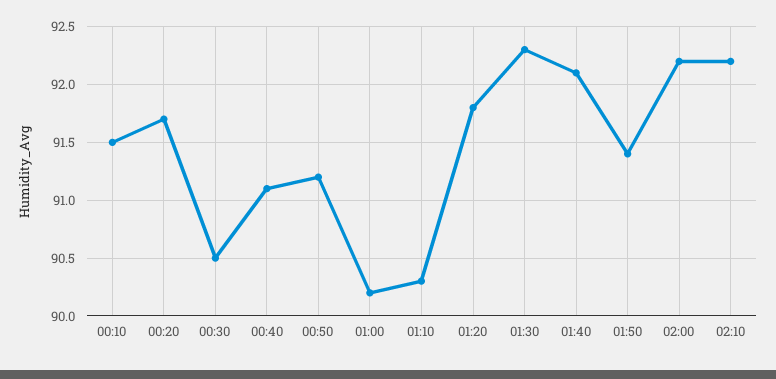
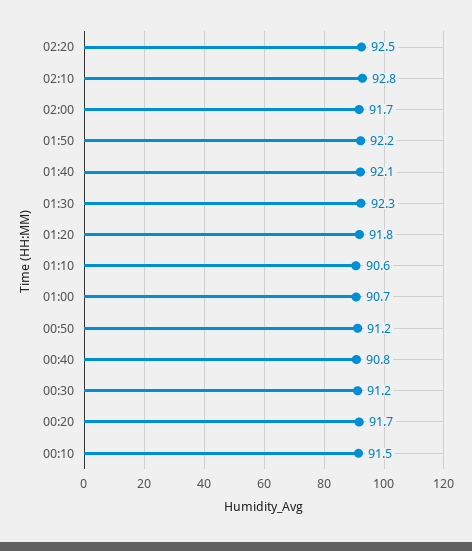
00:30: 90.5 -> 91.2
00:40: 91.1 -> 90.8
01:00: 90.2 -> 90.7
01:10: 90.3 -> 90.6
01:50: 91.4 -> 92.2
02:00: 92.2 -> 91.7
02:10: 92.2 -> 92.8
02:20: none -> 92.5

